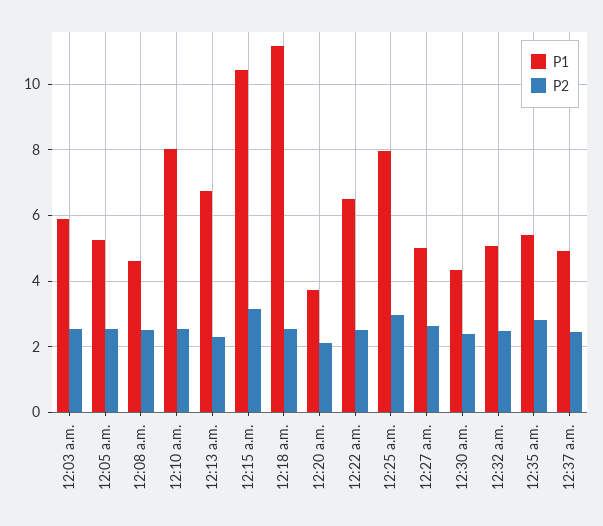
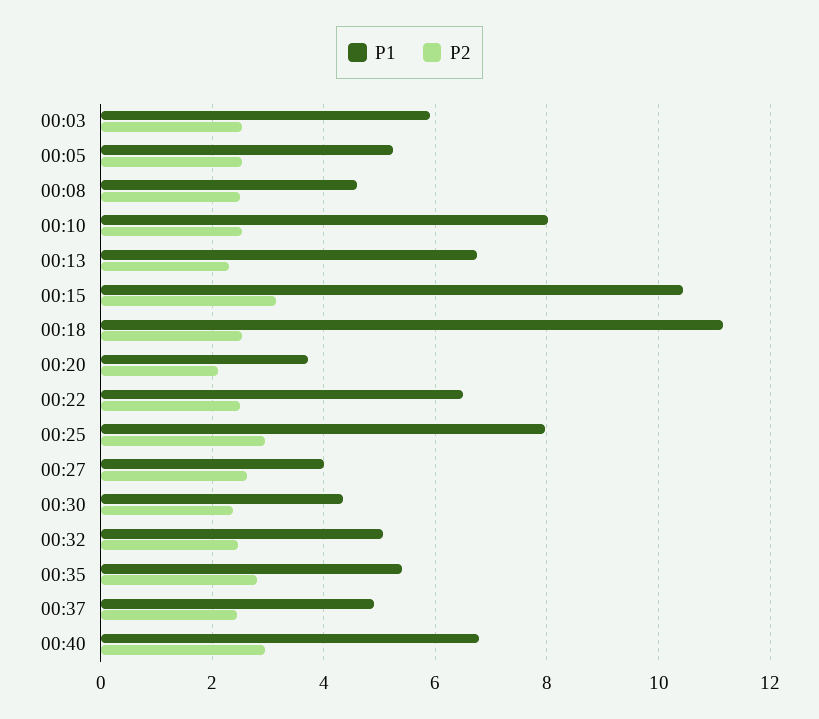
P1, 12:27 a.m.: 5 -> 4
P1, 00:40: none -> 6.8
P2, 00:40: none -> 3

